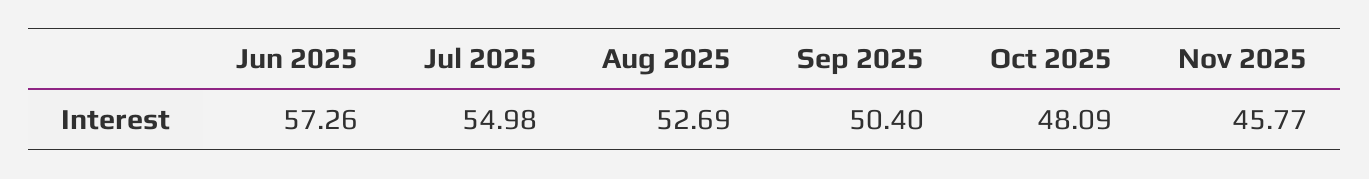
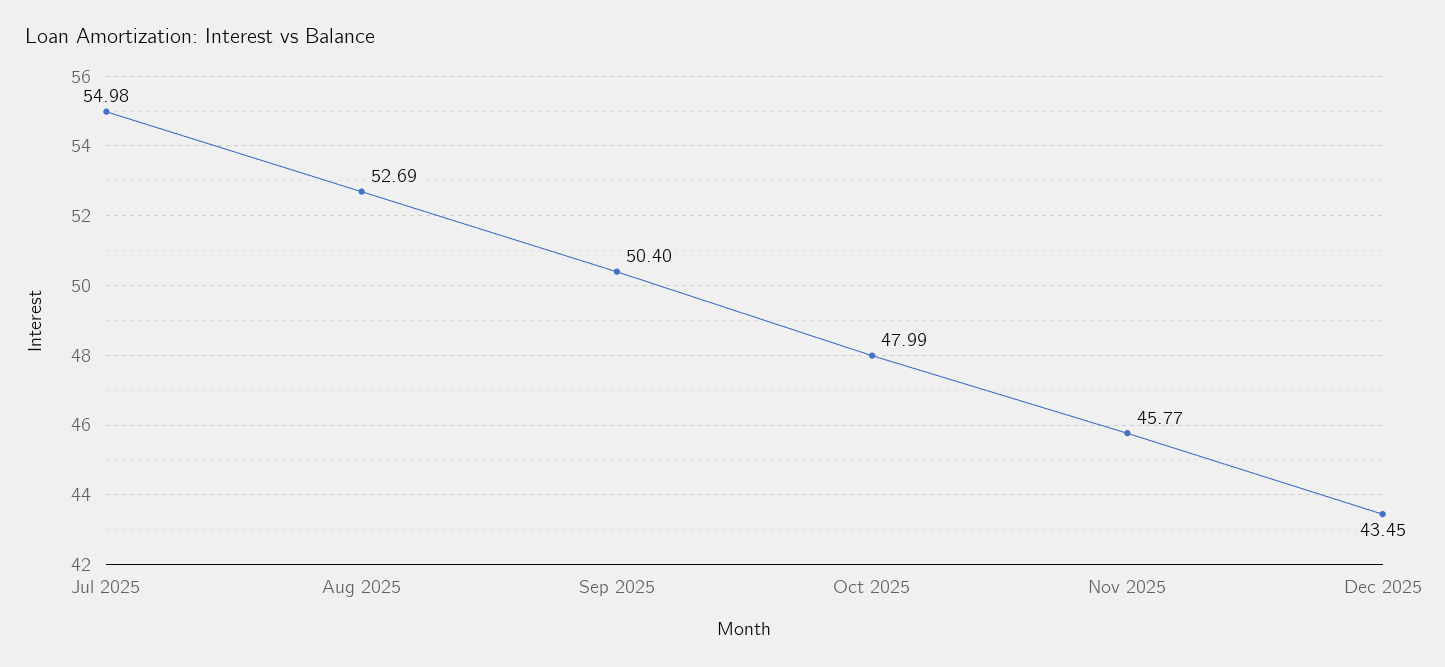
Jun 2025: 57.26 -> none
Oct 2025: 48.09 -> 47.99
Dec 2025: none -> 43.45

